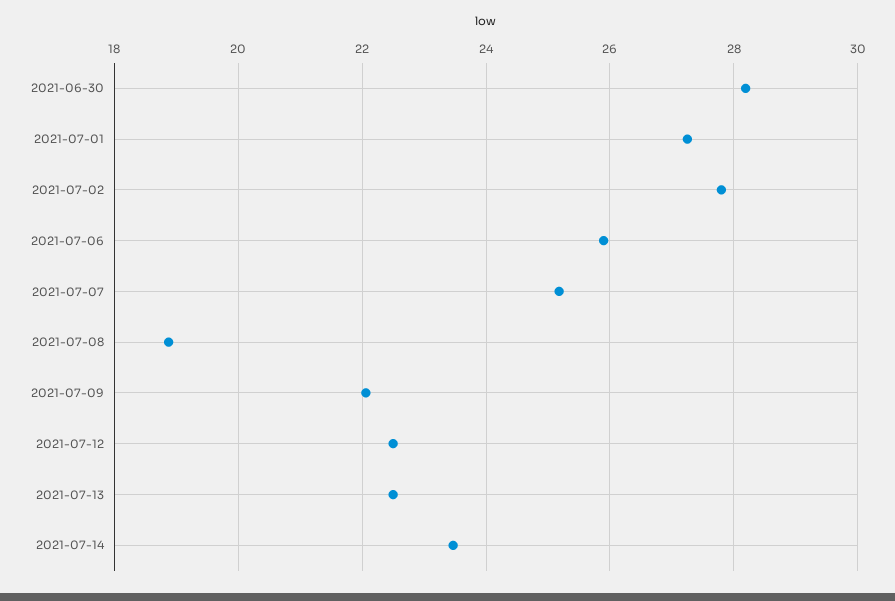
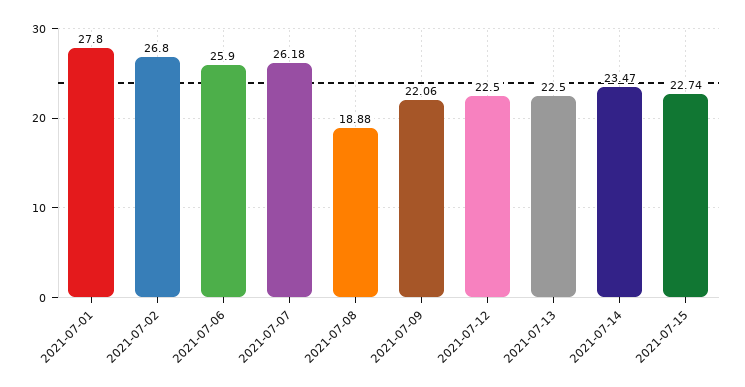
2021-06-30: 28.2 -> none
2021-07-01: 27.2 -> 27.8
2021-07-02: 27.8 -> 26.8
2021-07-07: 25.2 -> 26.18
2021-07-15: none -> 22.74

